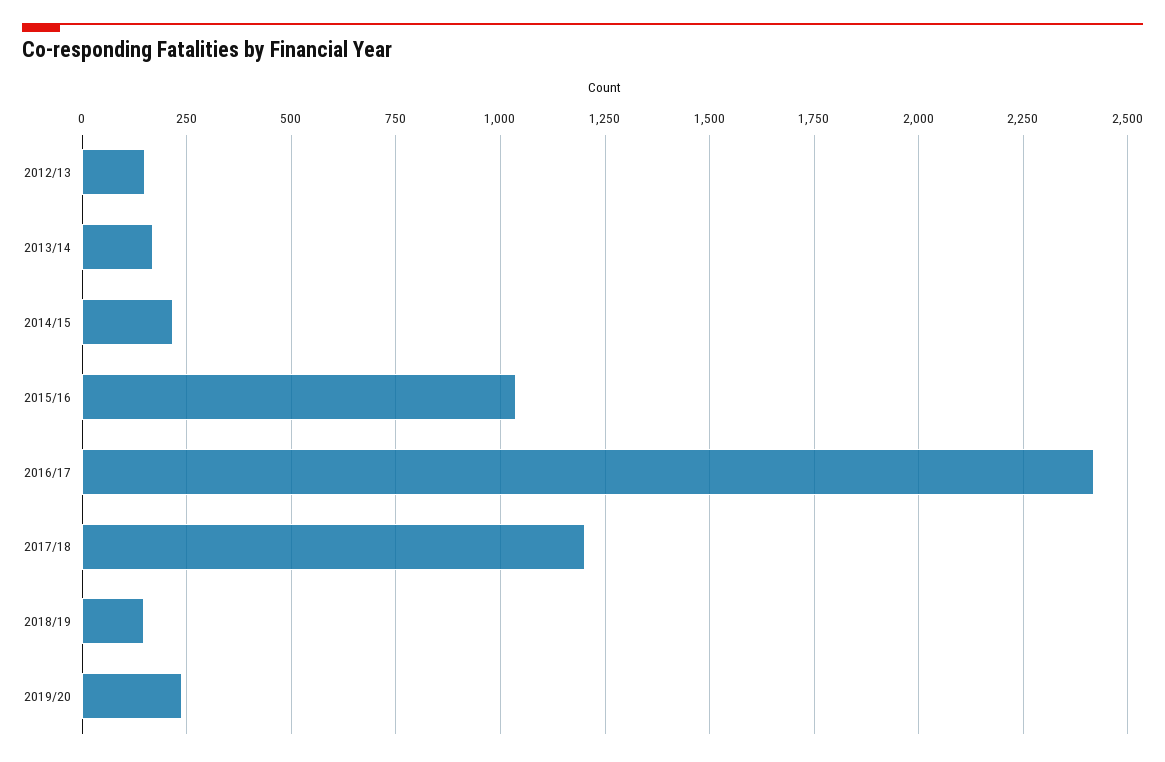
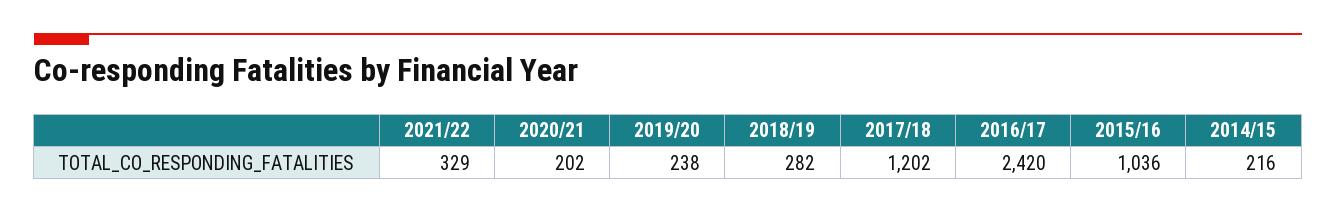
2012/13: 150 -> none
2013/14: 175 -> none
2018/19: 150 -> 282
2021/22: none -> 329
2020/21: none -> 202

